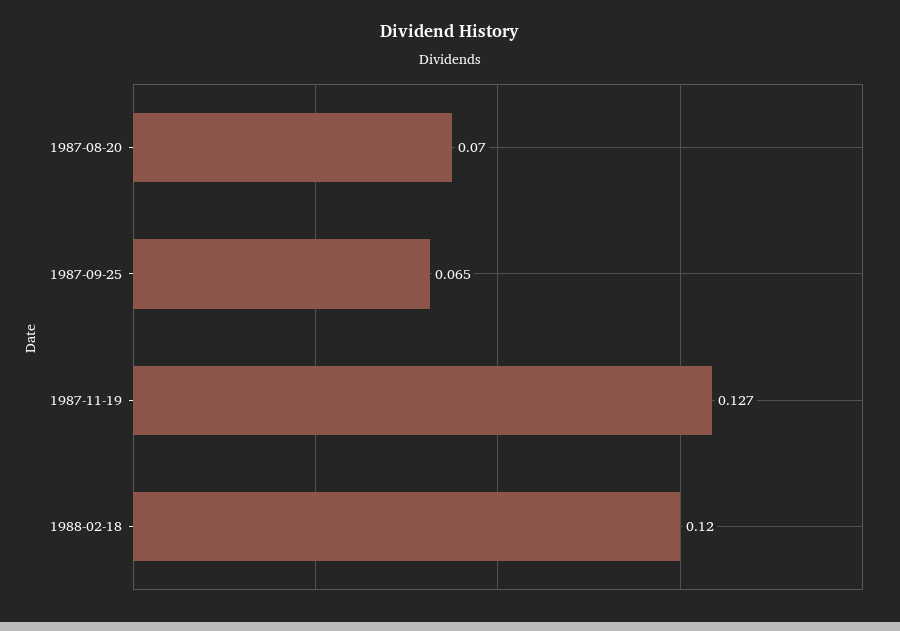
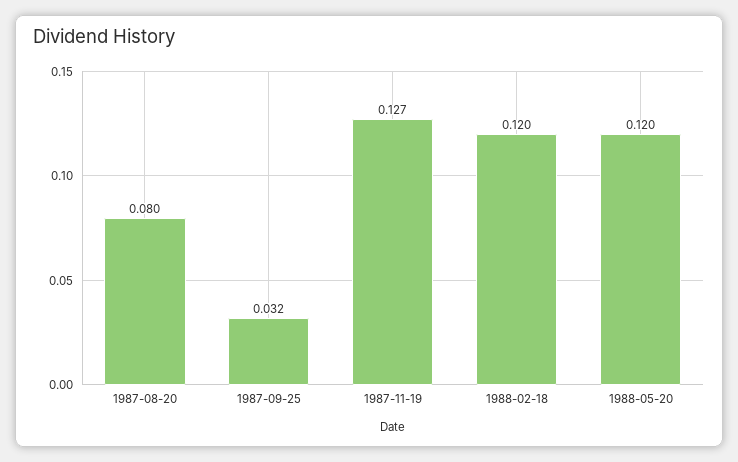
1987-08-20: 0.07 -> 0.08
1987-09-25: 0.065 -> 0.032
1988-05-20: none -> 0.12

